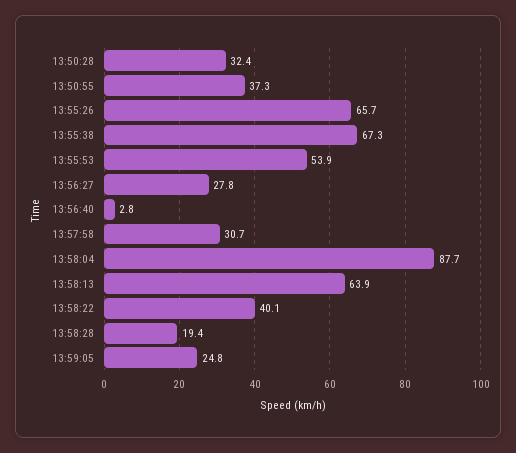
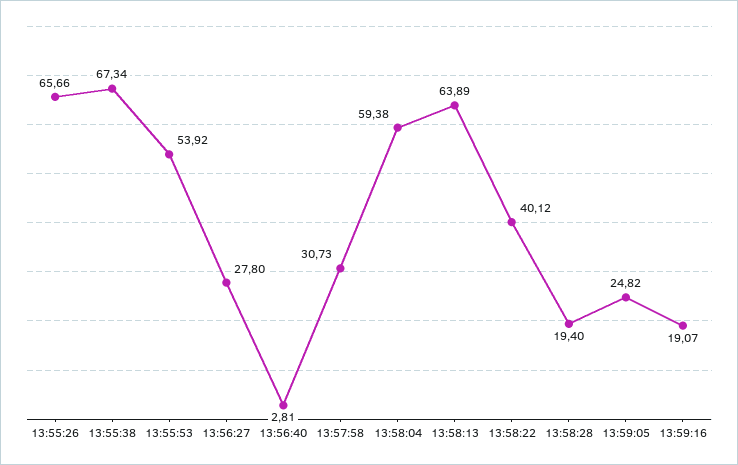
13:50:28: 32.4 -> none
13:50:55: 37.3 -> none
13:58:04: 87.7 -> 59.38
13:59:16: none -> 19.07

